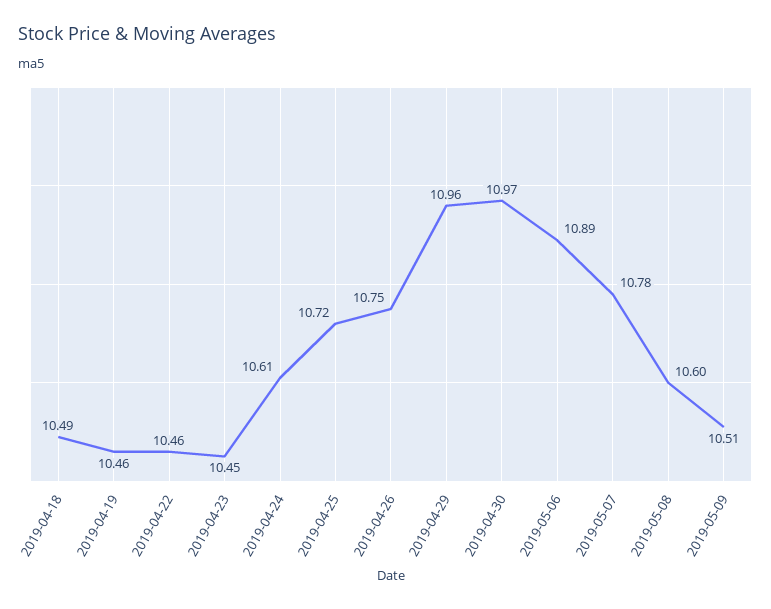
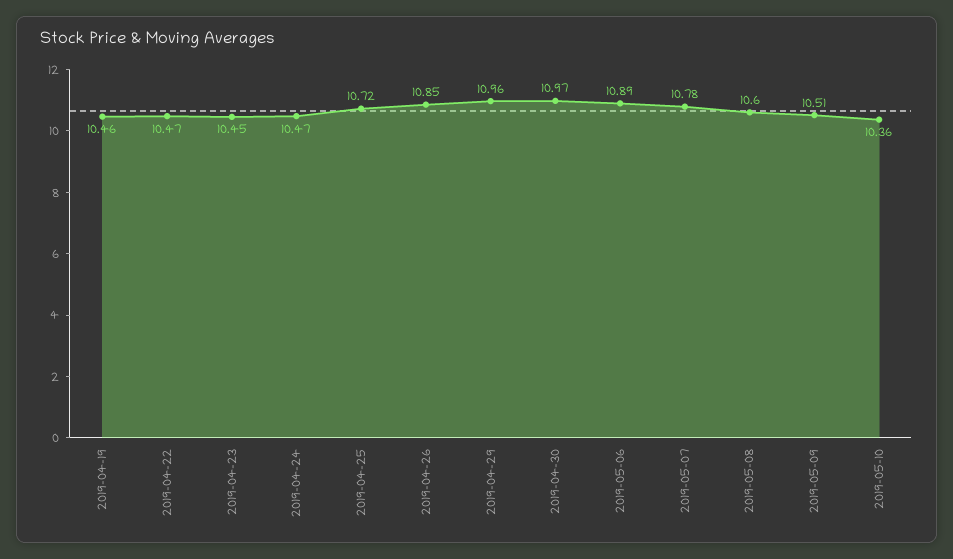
2019-04-18: 10.49 -> none
2019-04-22: 10.46 -> 10.47
2019-04-24: 10.61 -> 10.47
2019-04-26: 10.75 -> 10.85
2019-05-10: none -> 10.36

